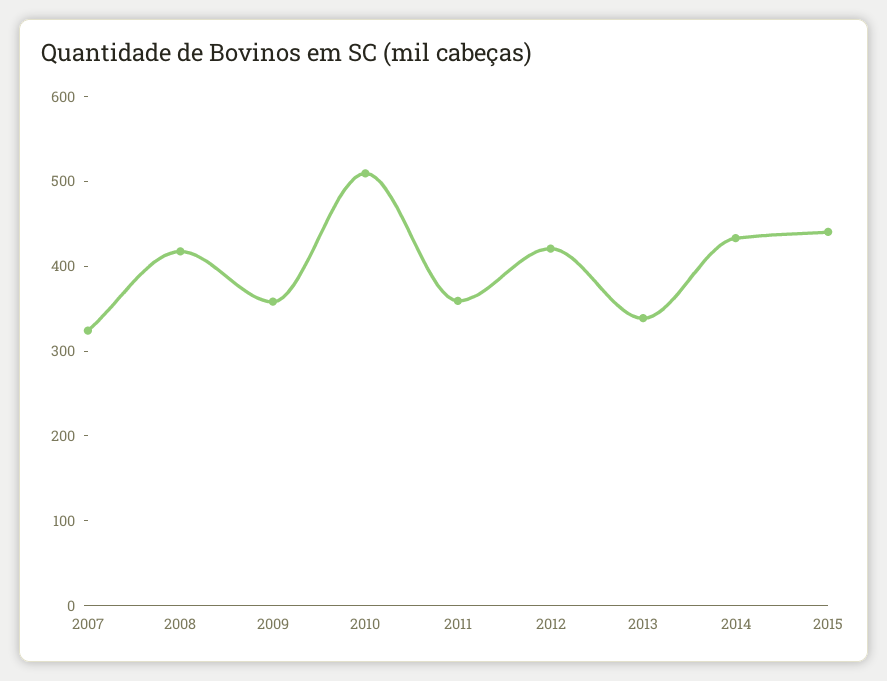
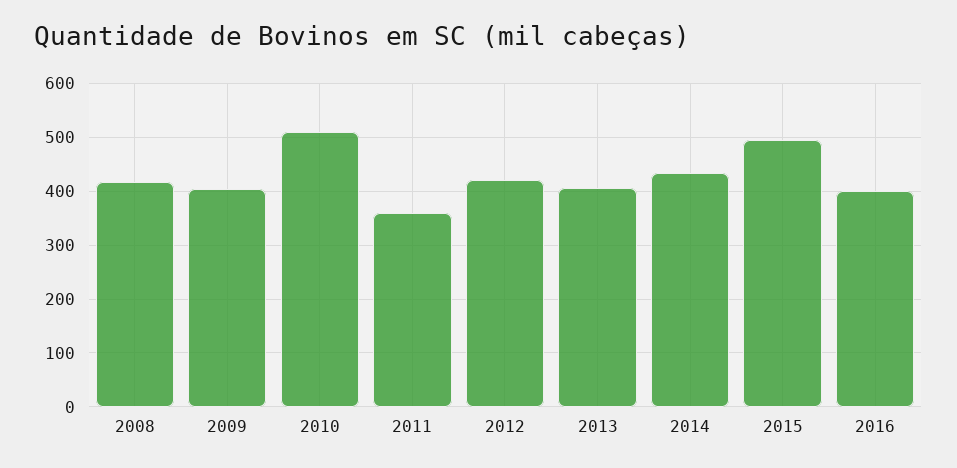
2007: 320 -> none
2009: 360 -> 400
2013: 340 -> 400
2015: 440 -> 500
2016: none -> 400

